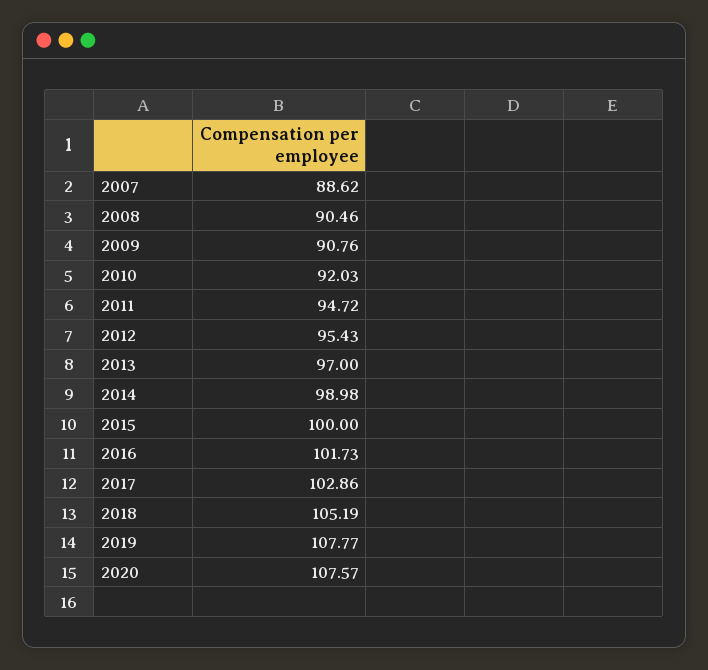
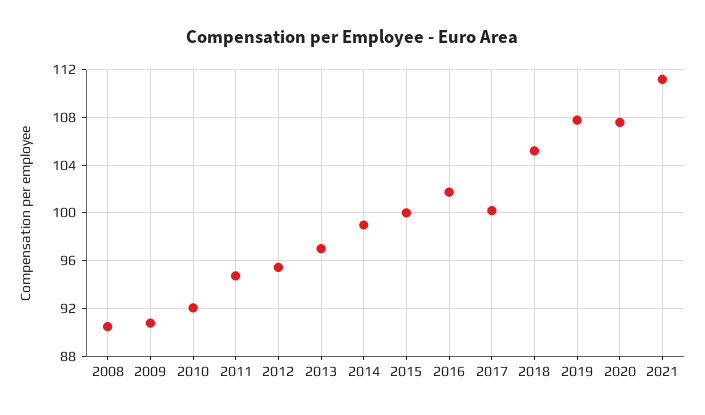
2007: 88.62 -> none
2017: 102.86 -> 100
2021: none -> 111

